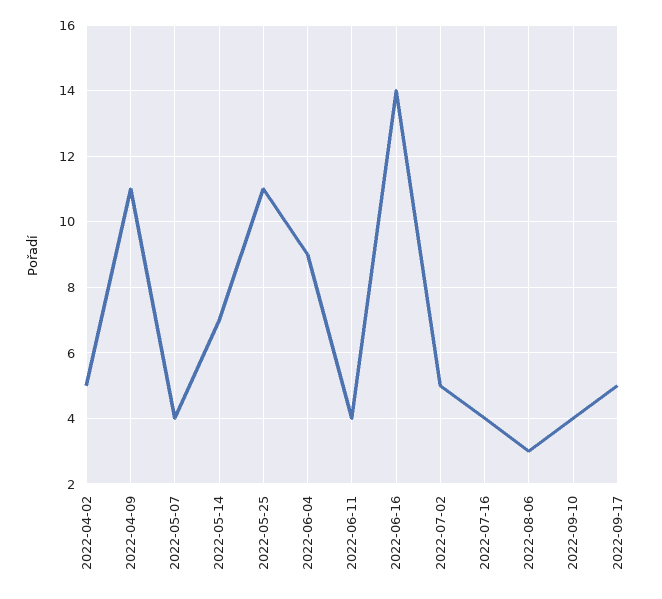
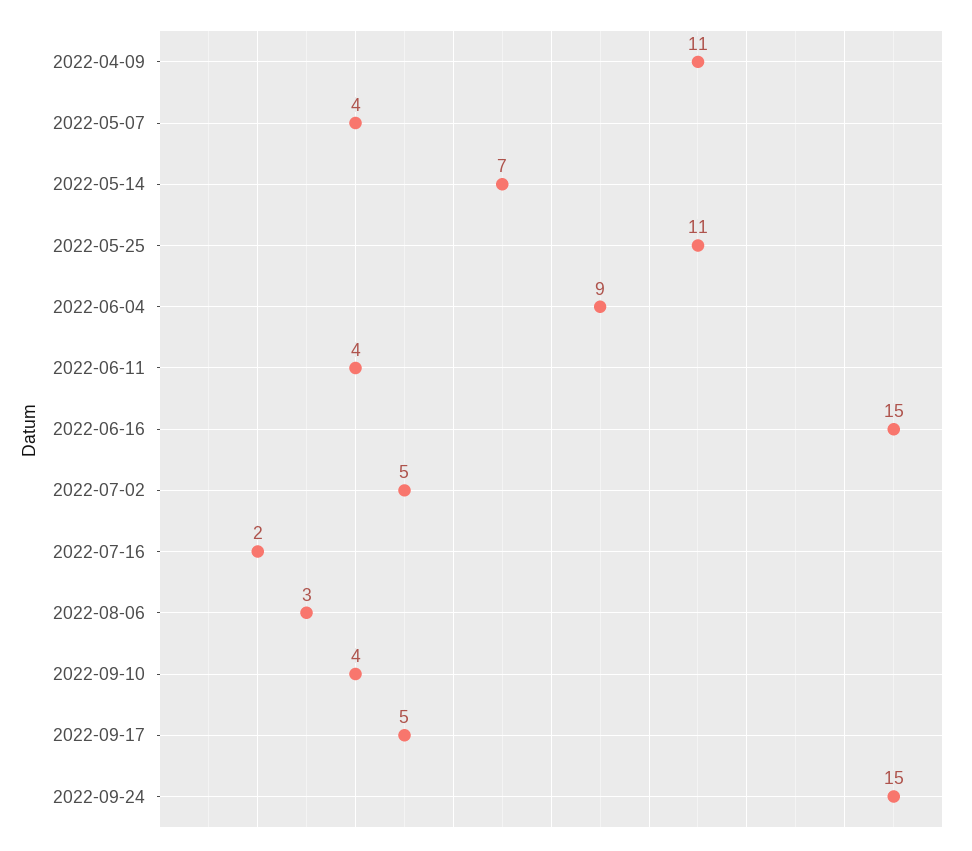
2022-04-02: 5 -> none
2022-06-16: 14 -> 15
2022-07-16: 4 -> 2
2022-09-24: none -> 15

